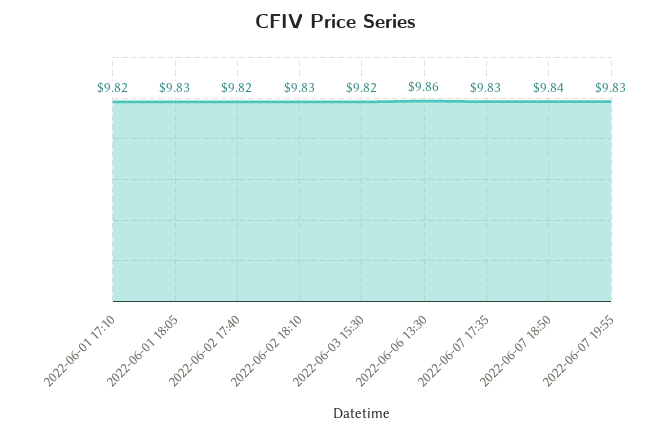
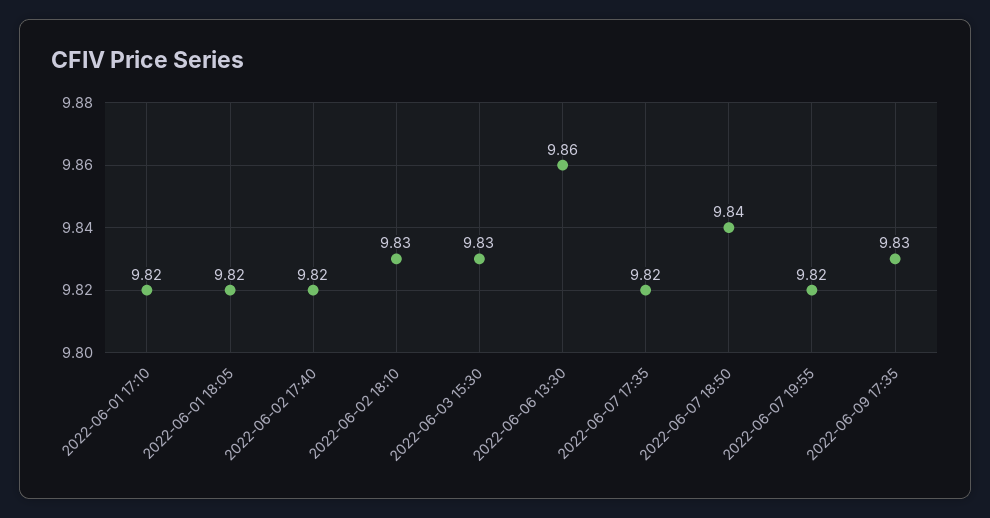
2022-06-01 18:05: 9.83 -> 9.82
2022-06-03 15:30: 9.82 -> 9.83
2022-06-07 17:35: 9.83 -> 9.82
2022-06-07 19:55: 9.83 -> 9.82
2022-06-09 17:35: none -> 9.83

